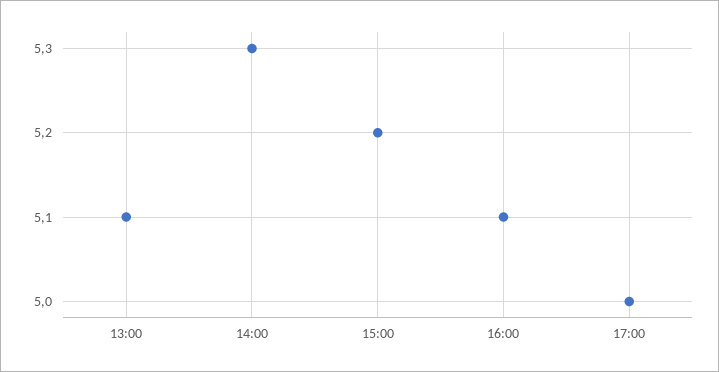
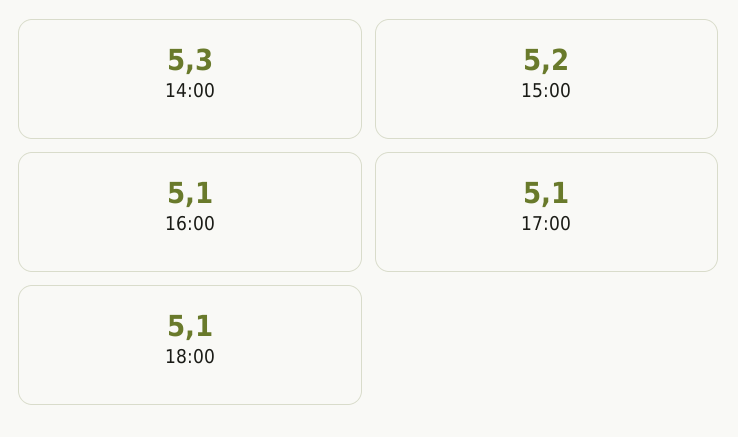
13:00: 5.1 -> none
17:00: 5 -> 5.1
18:00: none -> 5.1

